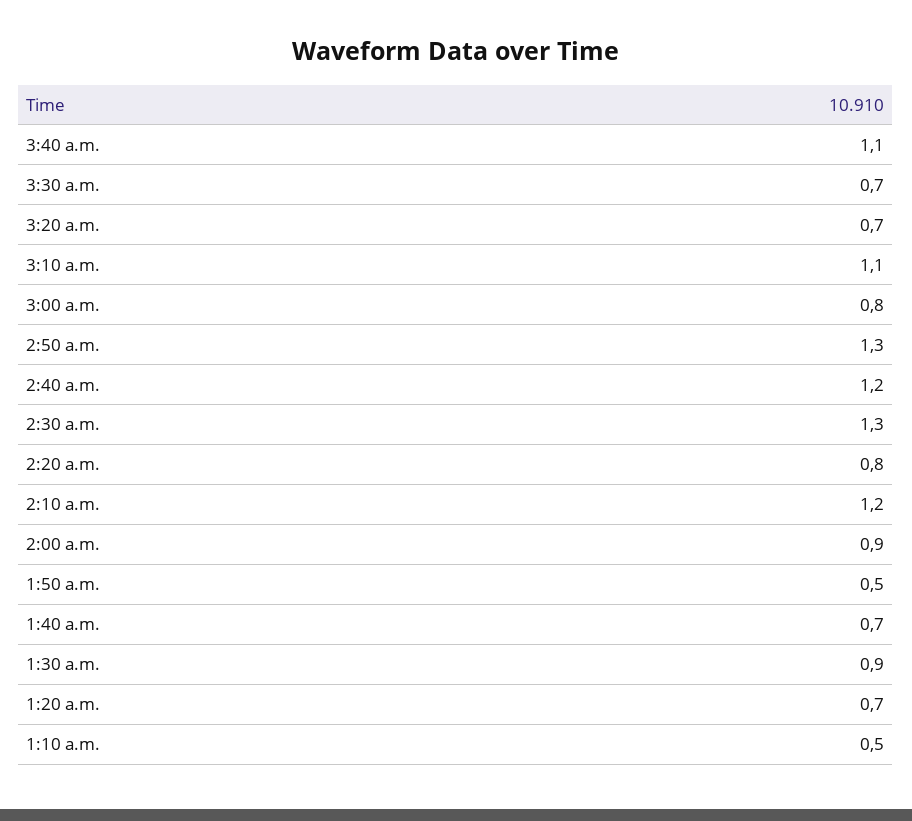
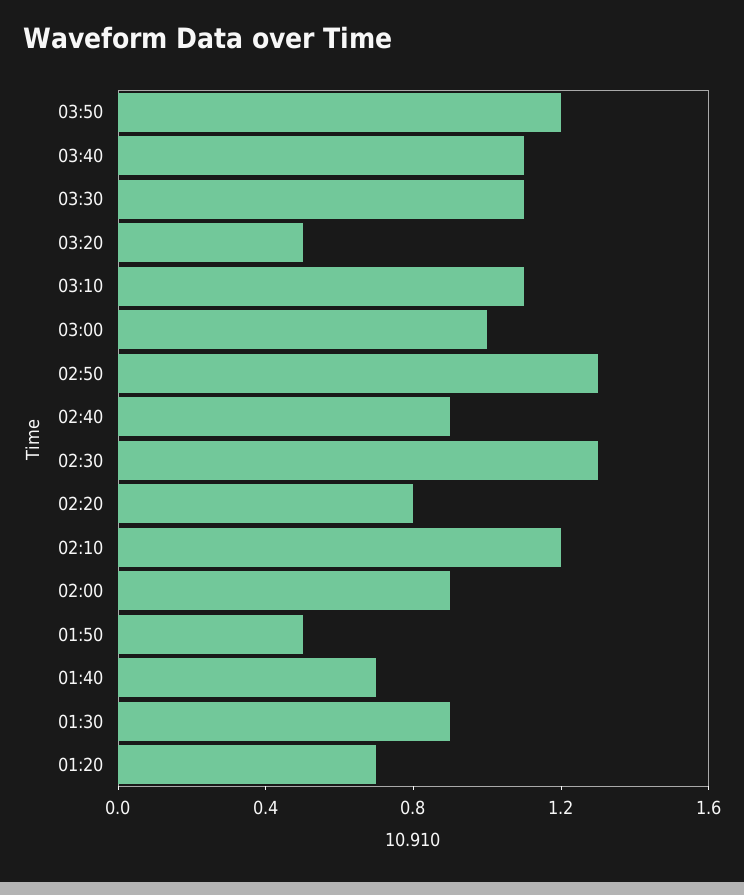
3:30 a.m.: 0.7 -> 1.1
3:20 a.m.: 0.7 -> 0.5
3:00 a.m.: 0.8 -> 1
2:40 a.m.: 1.2 -> 0.9
1:10 a.m.: 0.5 -> none
03:50: none -> 1.2

